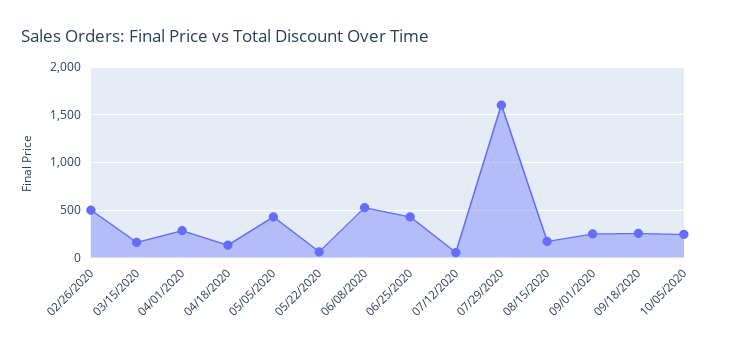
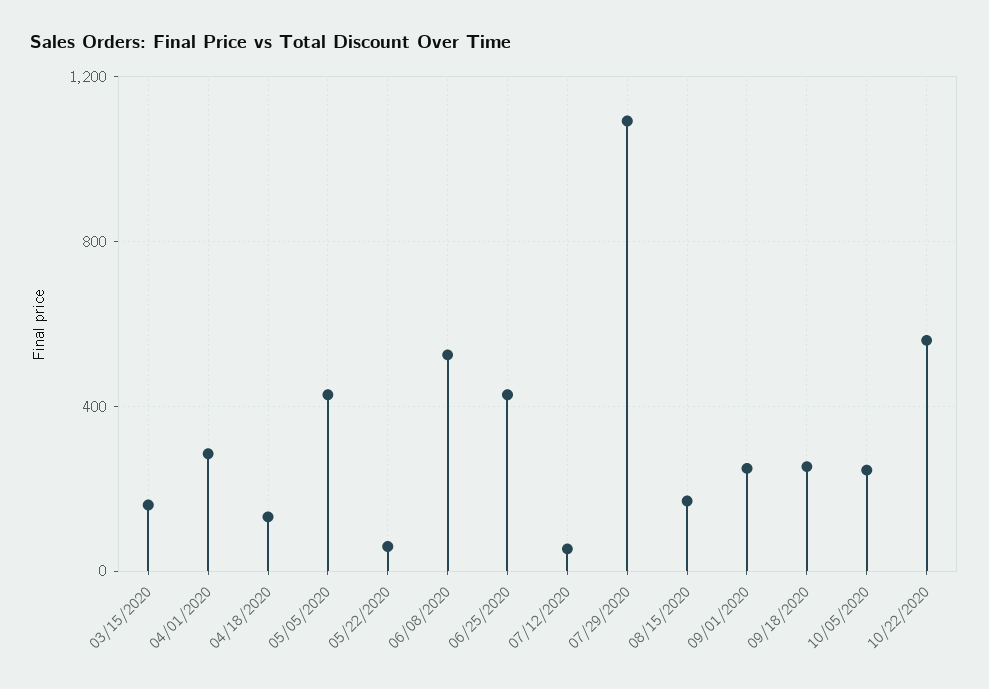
02/26/2020: 500 -> none
07/29/2020: 1600 -> 1100
10/22/2020: none -> 550

